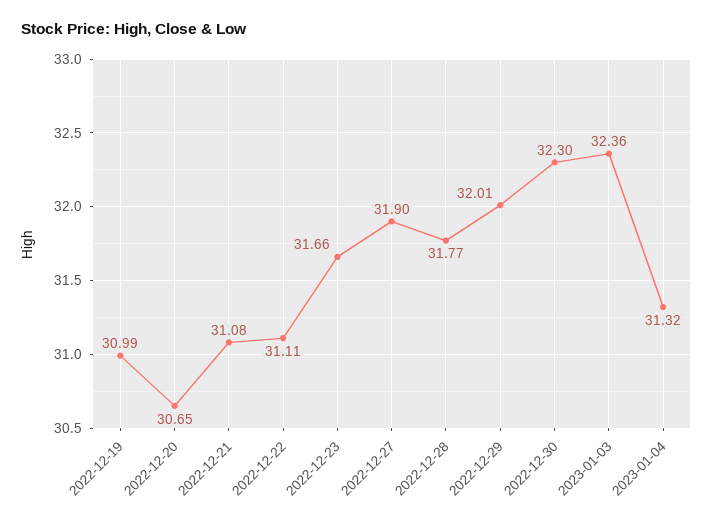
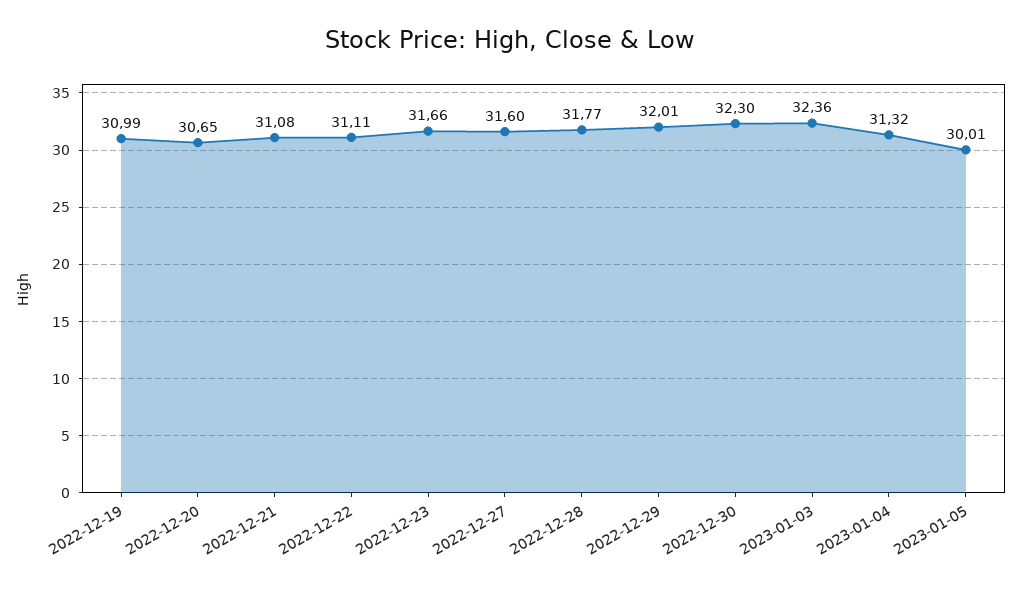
2022-12-27: 31.9 -> 31.6
2023-01-05: none -> 30.01

